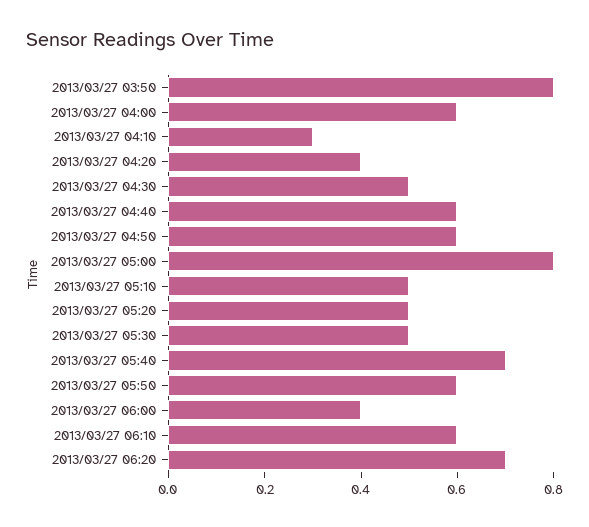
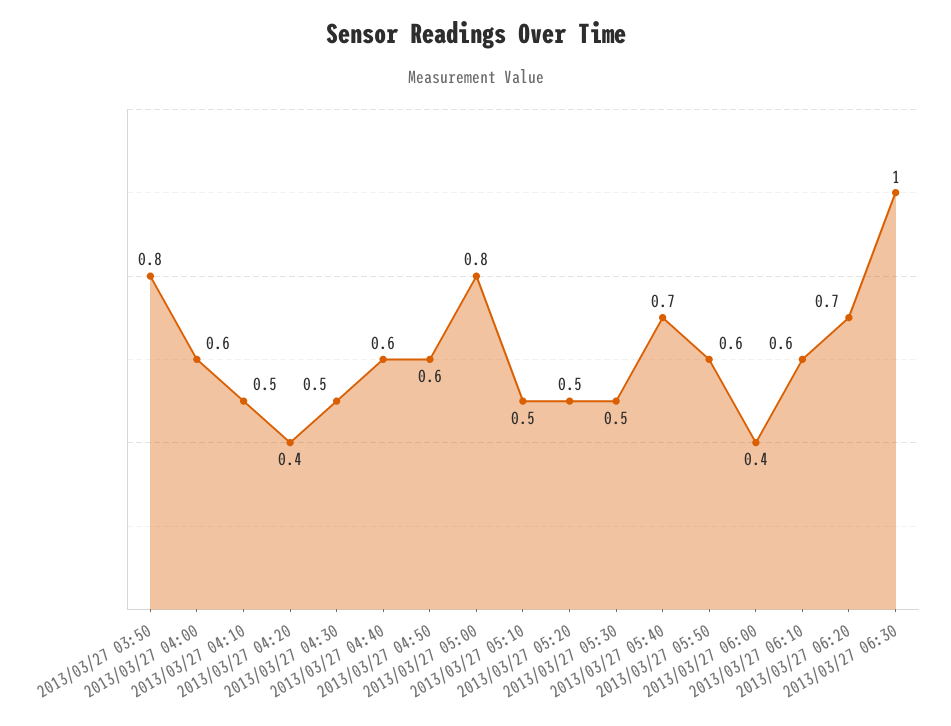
2013/03/27 04:10: 0.3 -> 0.5
2013/03/27 06:30: none -> 1

